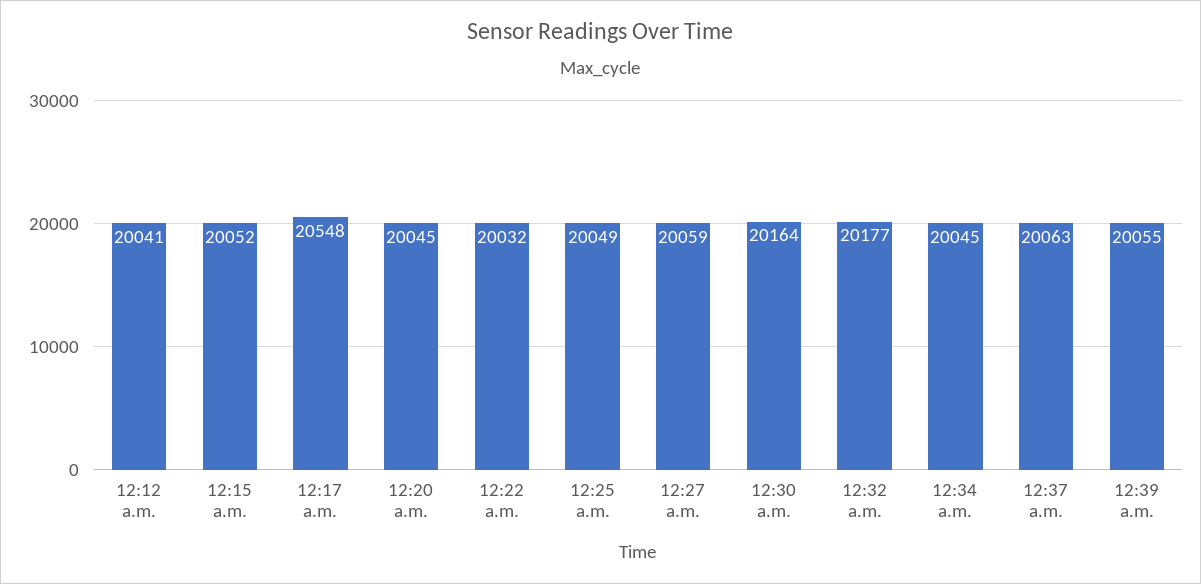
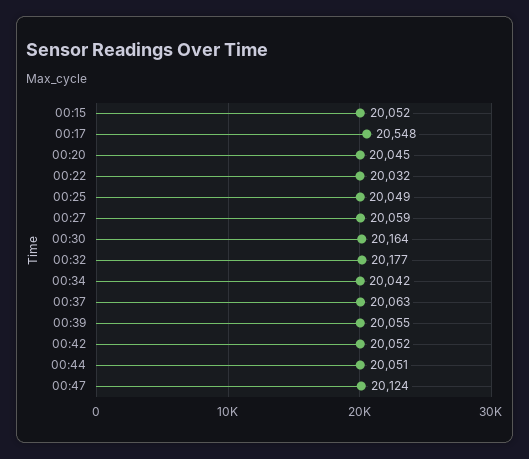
12:12 a.m.: 20041 -> none
12:34 a.m.: 20045 -> 20042
00:42: none -> 20052
00:44: none -> 20051
00:47: none -> 20124

